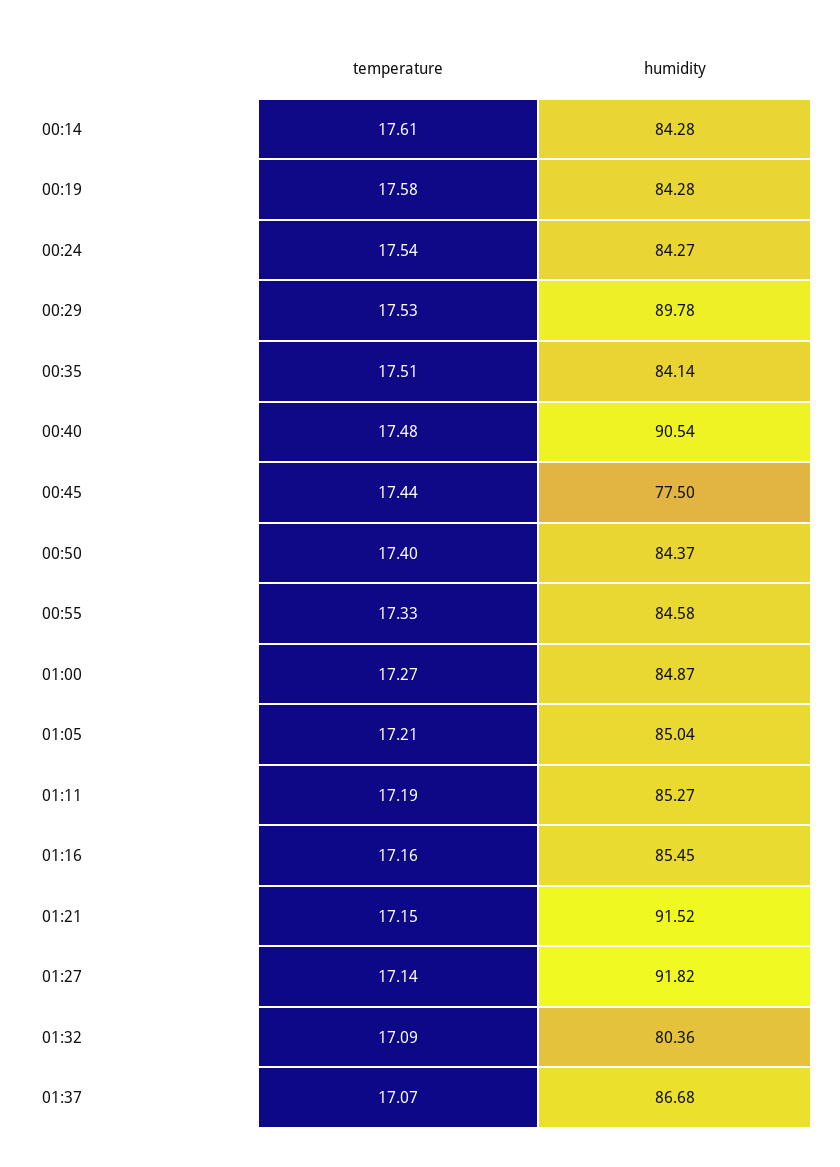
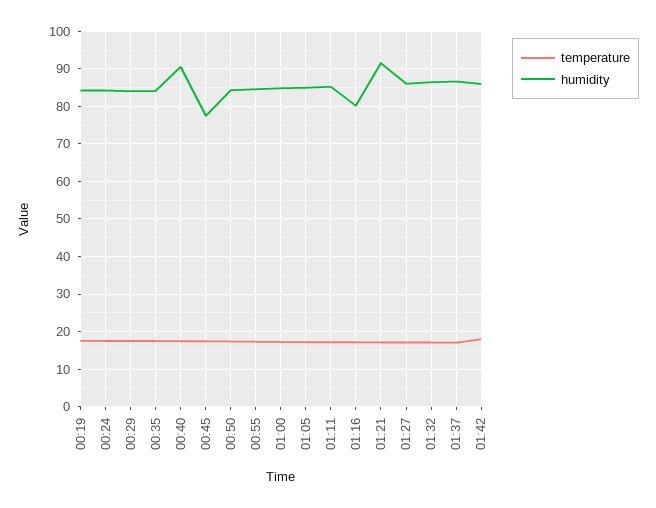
temperature, 00:14: 17.61 -> none
humidity, 00:14: 84.28 -> none
humidity, 00:29: 89.78 -> 84
humidity, 01:16: 85.45 -> 80
humidity, 01:27: 91.82 -> 86
humidity, 01:32: 80.36 -> 86
temperature, 01:42: none -> 18
humidity, 01:42: none -> 86

